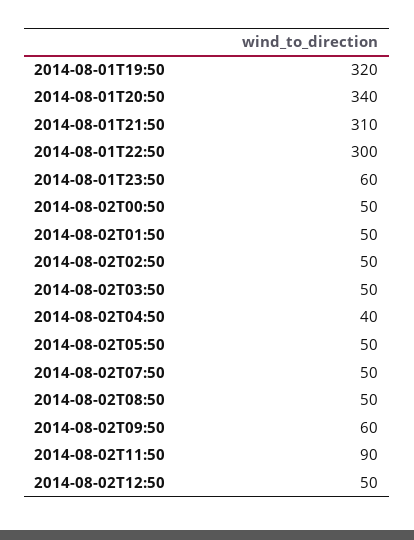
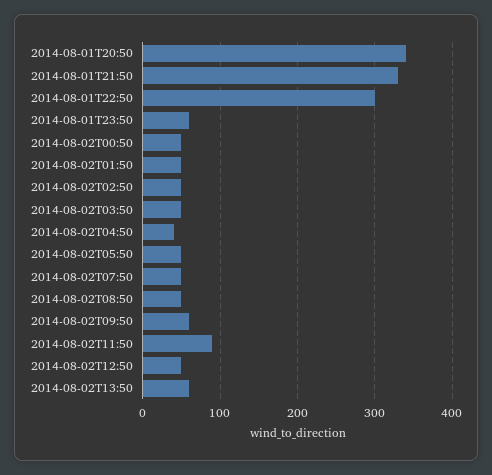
2014-08-01T19:50: 320 -> none
2014-08-01T21:50: 310 -> 330
2014-08-02T13:50: none -> 60

